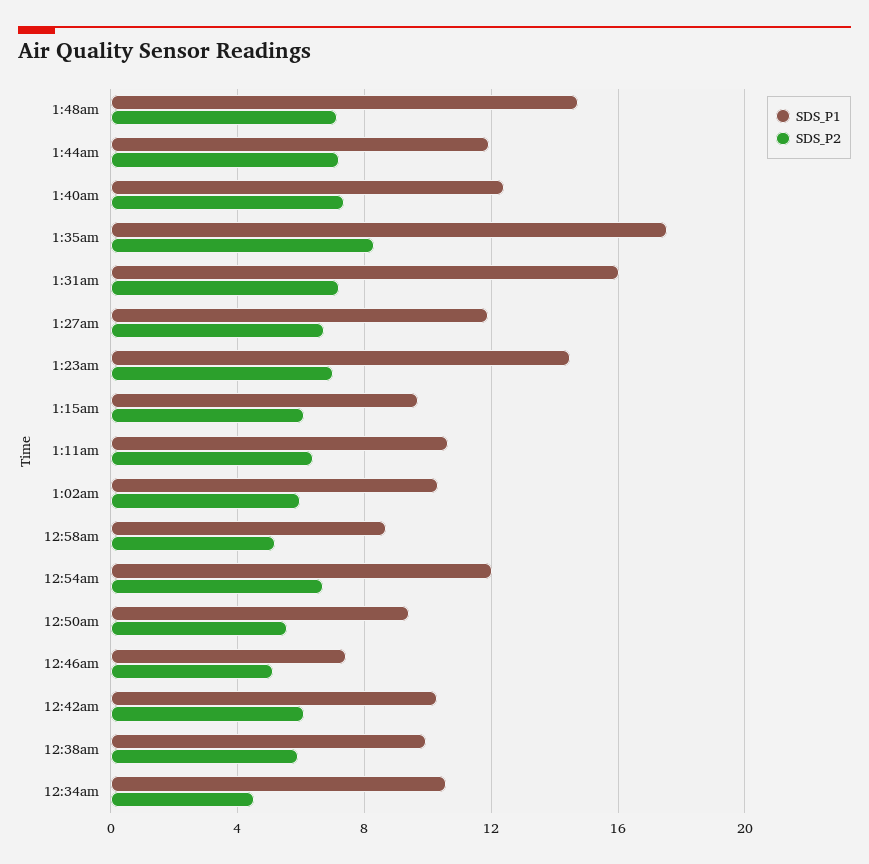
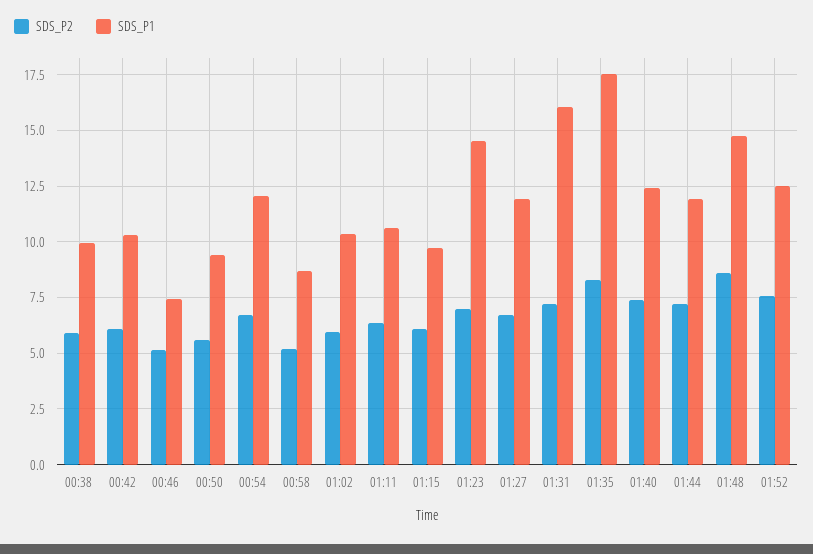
SDS_P2, 1:48am: 7 -> 8.5
SDS_P1, 12:34am: 10.5 -> none
SDS_P2, 12:34am: 4.5 -> none
SDS_P2, 01:52: none -> 7.5
SDS_P1, 01:52: none -> 12.5

